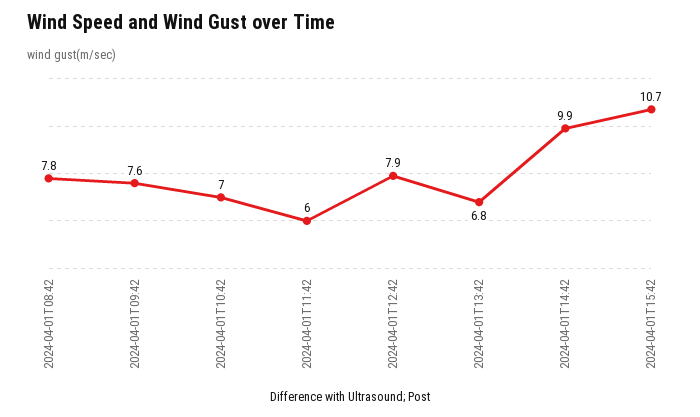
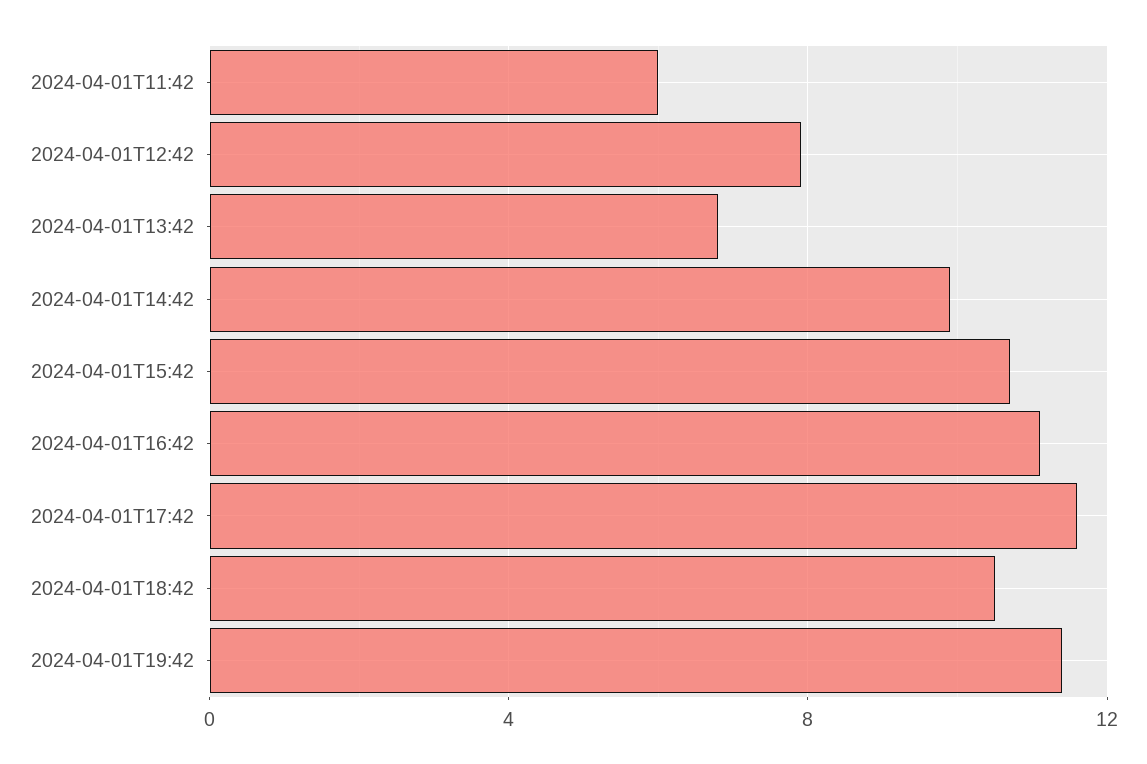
2024-04-01T08:42: 7.8 -> none
2024-04-01T09:42: 7.6 -> none
2024-04-01T10:42: 7 -> none
2024-04-01T16:42: none -> 11
2024-04-01T17:42: none -> 11.5
2024-04-01T18:42: none -> 10.5
2024-04-01T19:42: none -> 11.5

